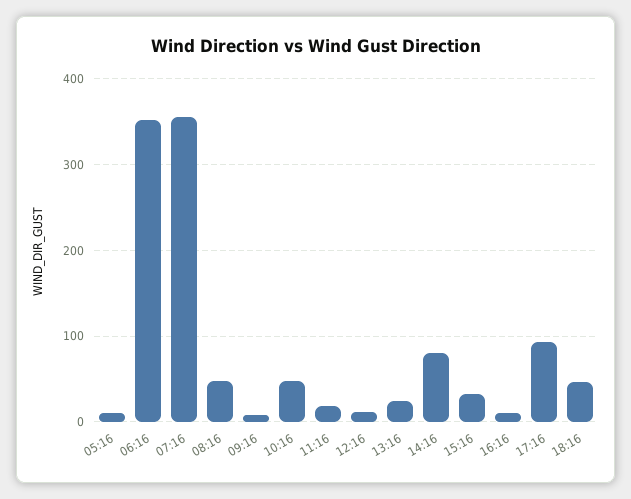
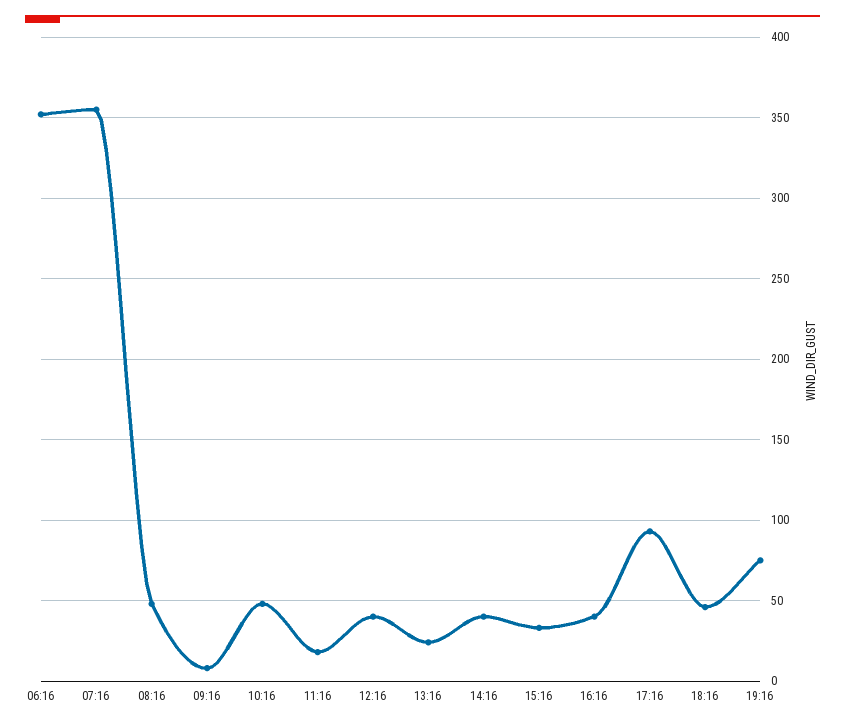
05:16: 10 -> none
12:16: 10 -> 40
14:16: 80 -> 40
16:16: 10 -> 40
19:16: none -> 75

